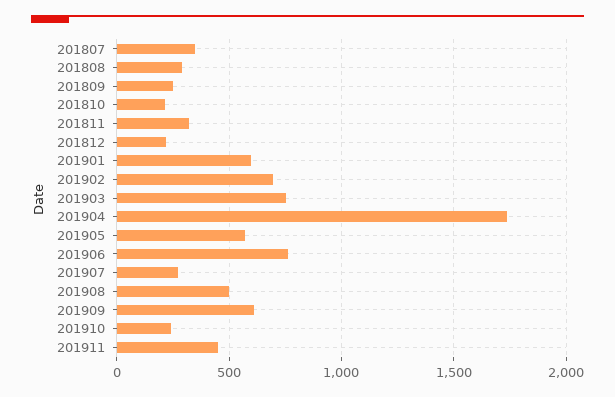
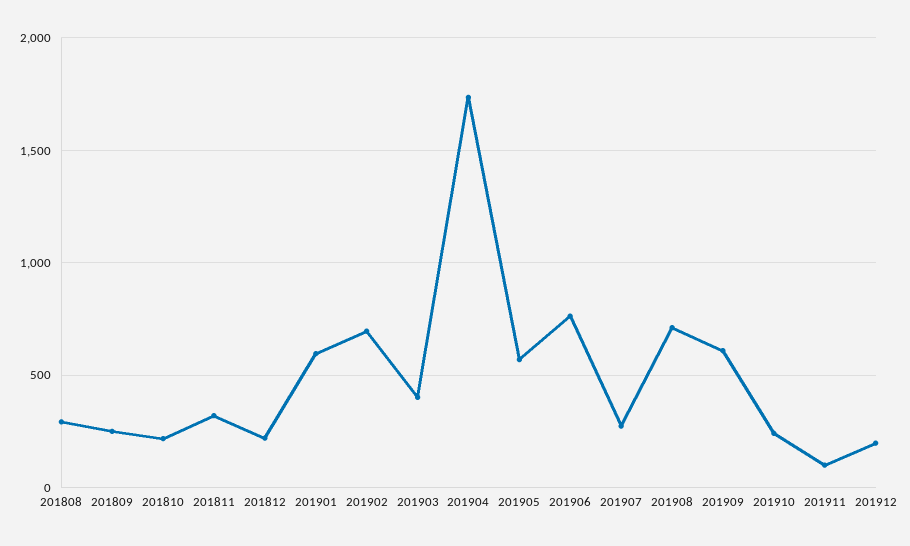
201807: 350 -> none
201903: 750 -> 400
201908: 500 -> 700
201911: 450 -> 100
201912: none -> 200

